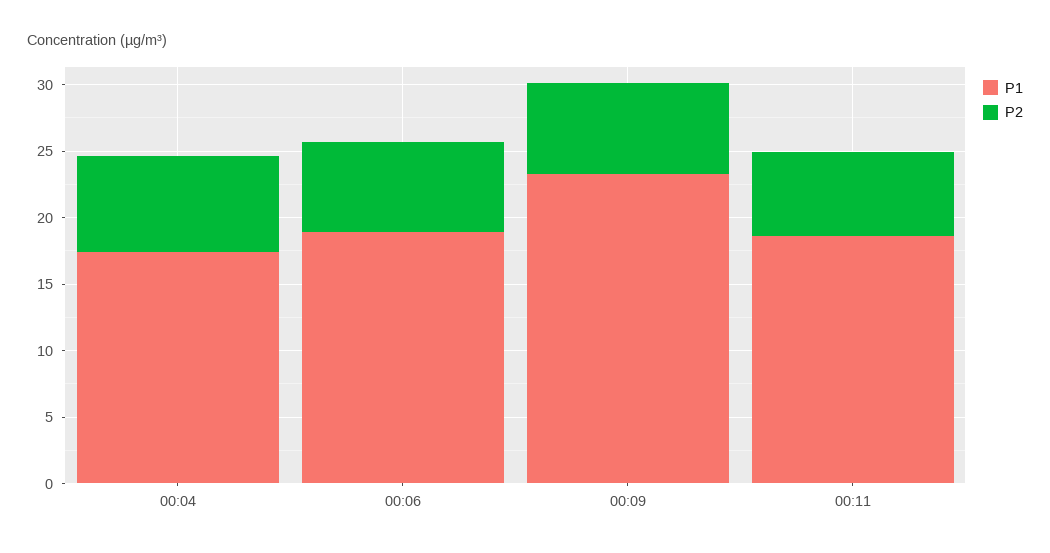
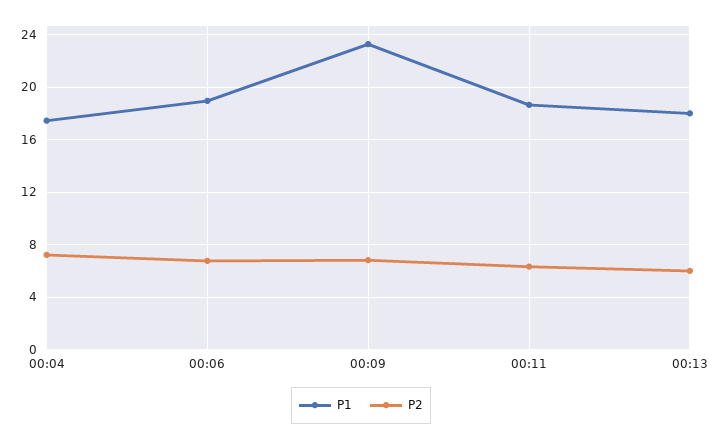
P1, 00:13: none -> 18
P2, 00:13: none -> 6

